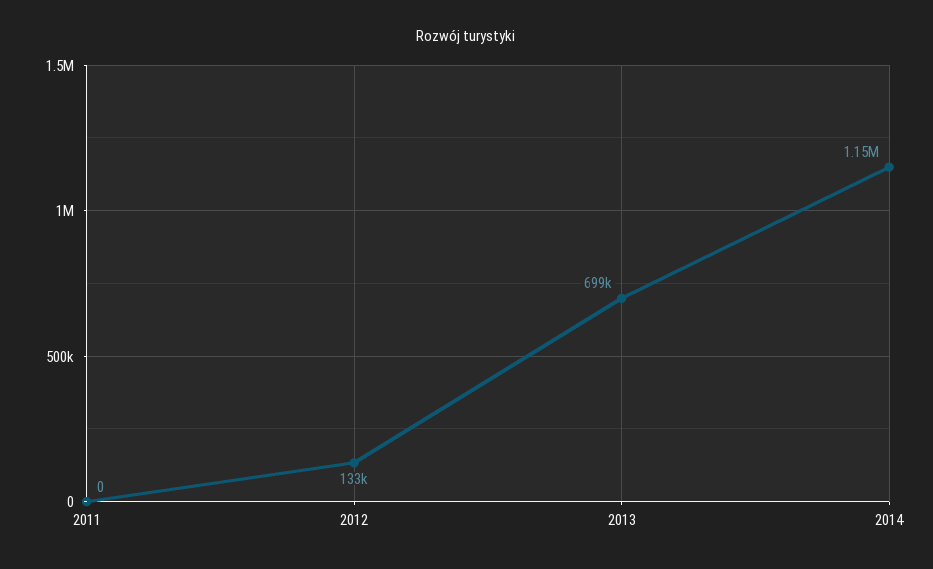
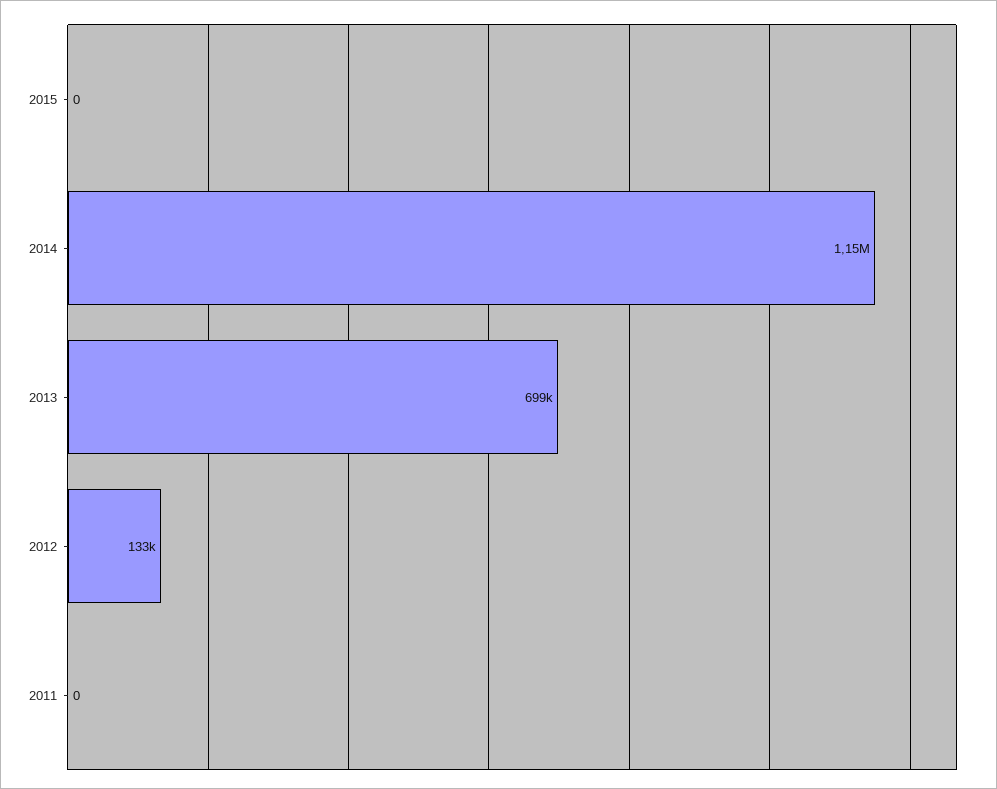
2015: none -> 0

